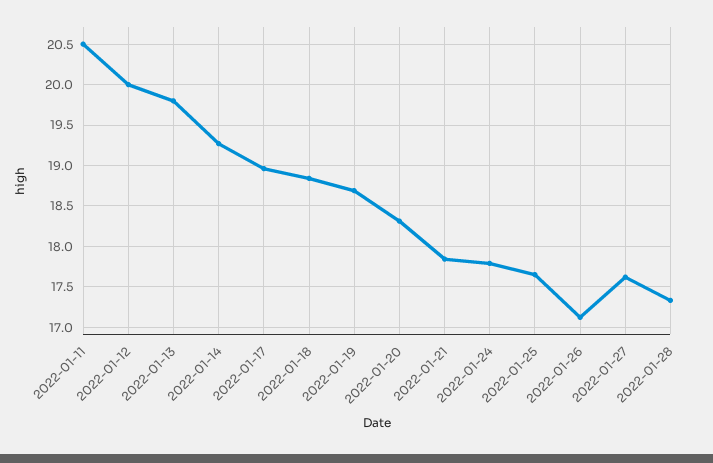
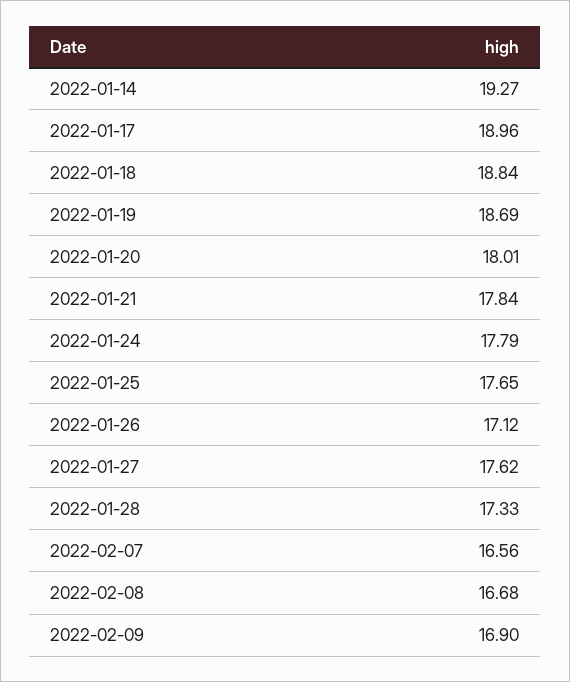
2022-01-11: 20.5 -> none
2022-01-12: 20 -> none
2022-01-13: 19.8 -> none
2022-01-20: 18.3 -> 18.01
2022-02-07: none -> 16.56
2022-02-08: none -> 16.68
2022-02-09: none -> 16.9

